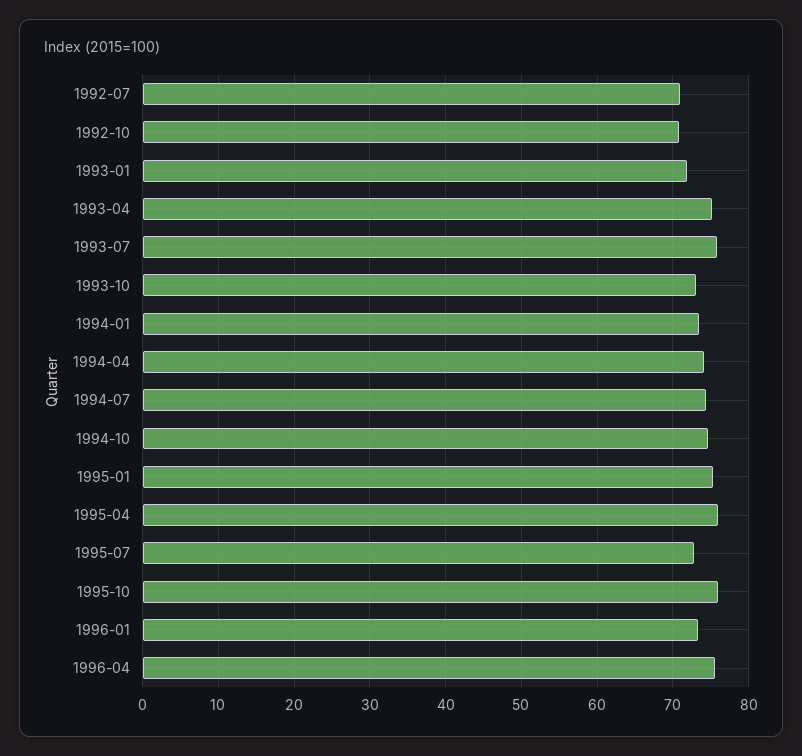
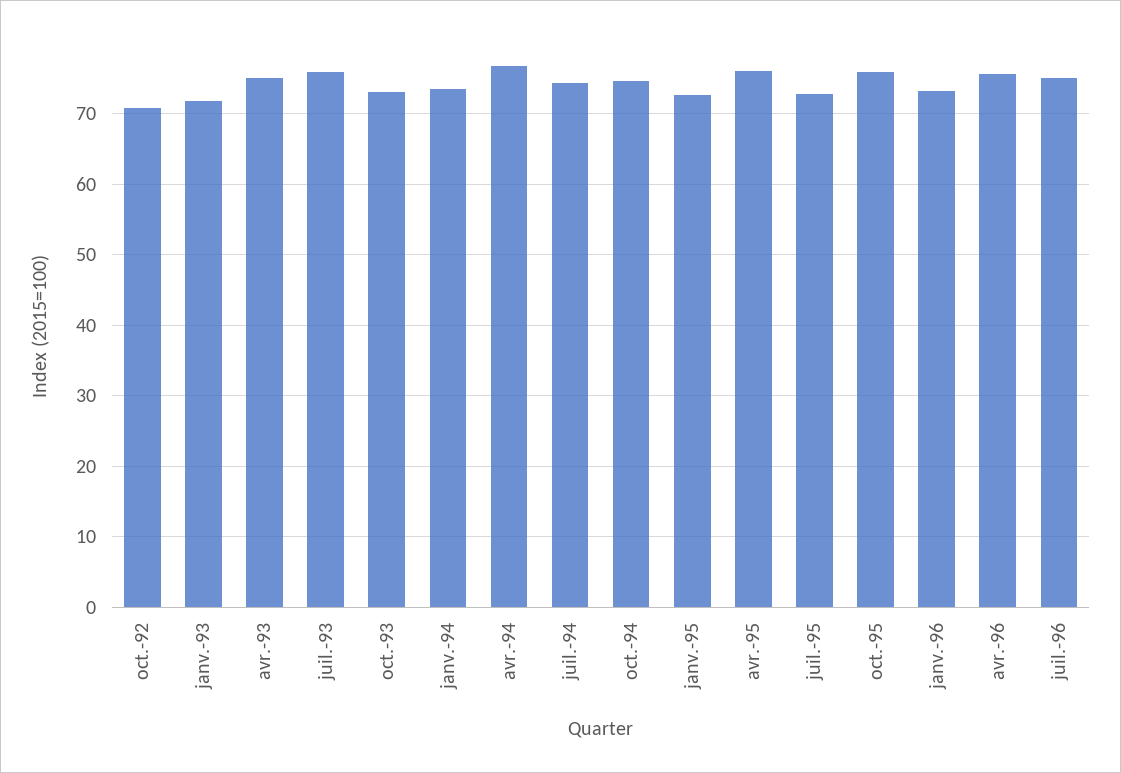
1992-07: 71 -> none
1994-04: 74 -> 77
1995-01: 75 -> 73
juil.-96: none -> 75

